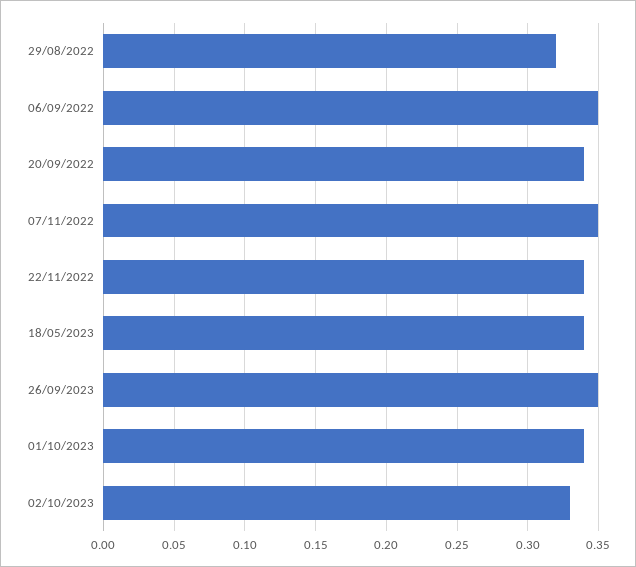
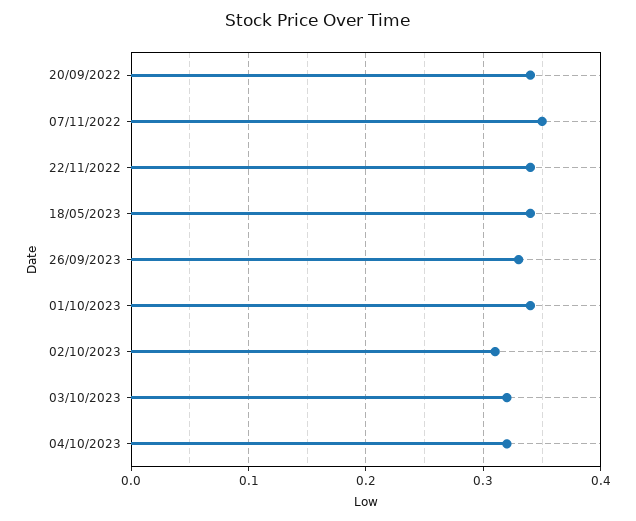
29/08/2022: 0.32 -> none
06/09/2022: 0.35 -> none
26/09/2023: 0.35 -> 0.33
02/10/2023: 0.33 -> 0.31
03/10/2023: none -> 0.32
04/10/2023: none -> 0.32

